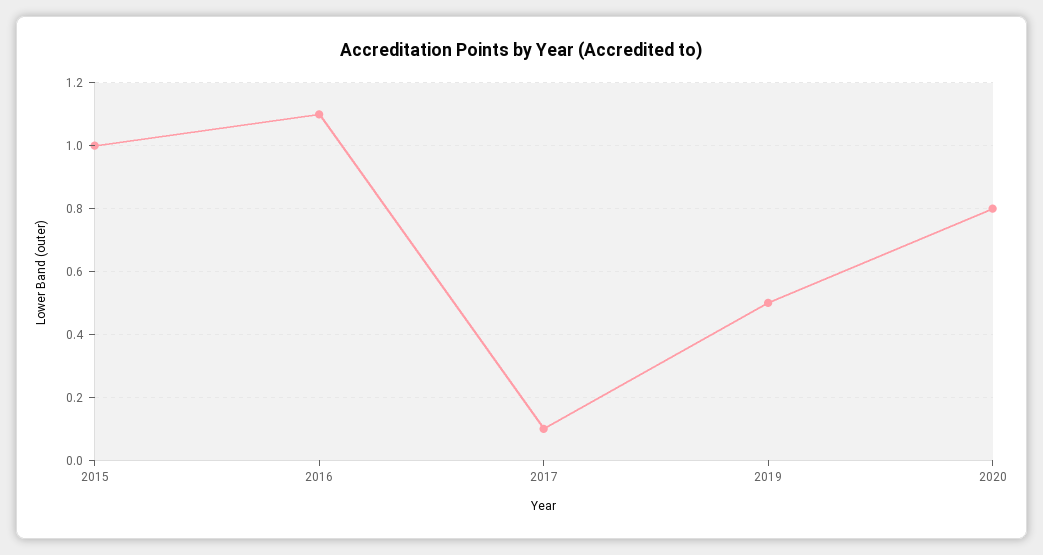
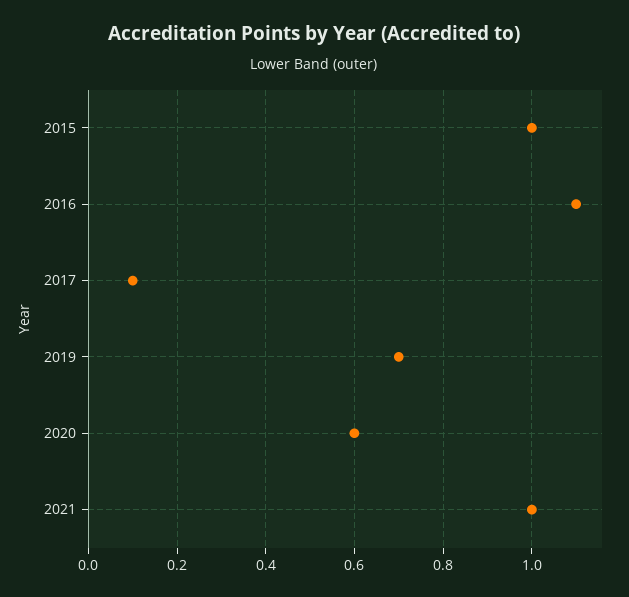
2019: 0.5 -> 0.7
2020: 0.8 -> 0.6
2021: none -> 1

